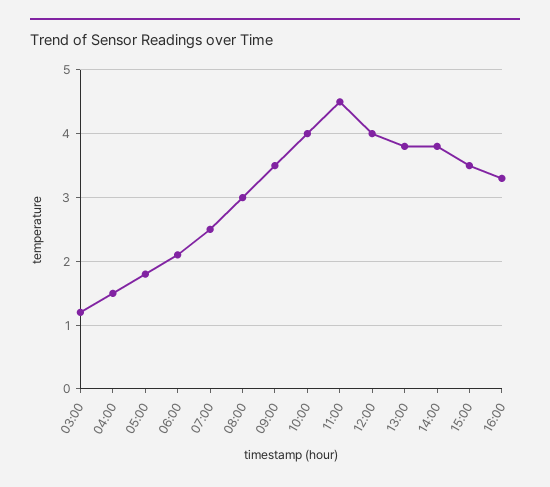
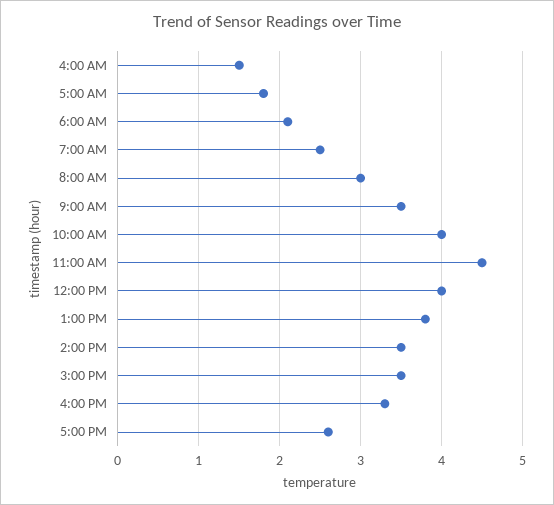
03:00: 1.2 -> none
14:00: 3.8 -> 3.5
5:00 PM: none -> 2.6

